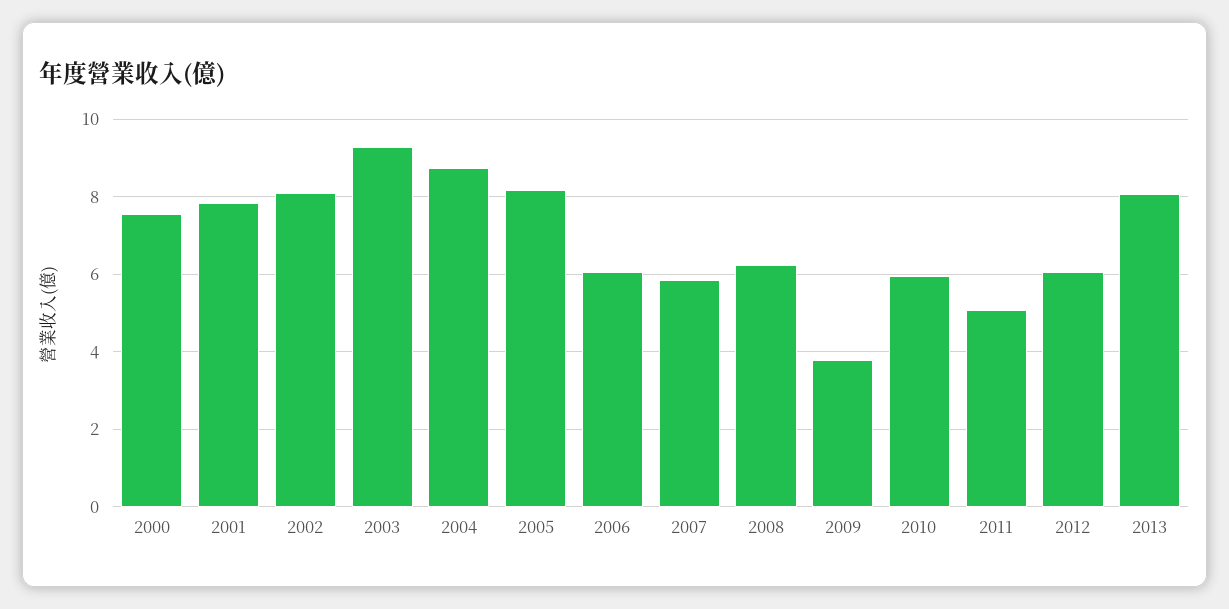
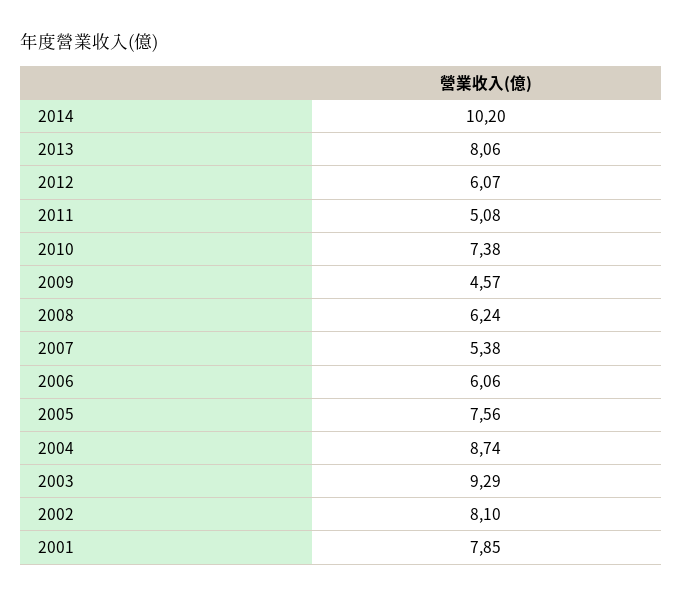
2000: 7.6 -> none
2005: 8.2 -> 7.56
2007: 5.8 -> 5.38
2009: 3.8 -> 4.57
2010: 6 -> 7.38
2014: none -> 10.2

